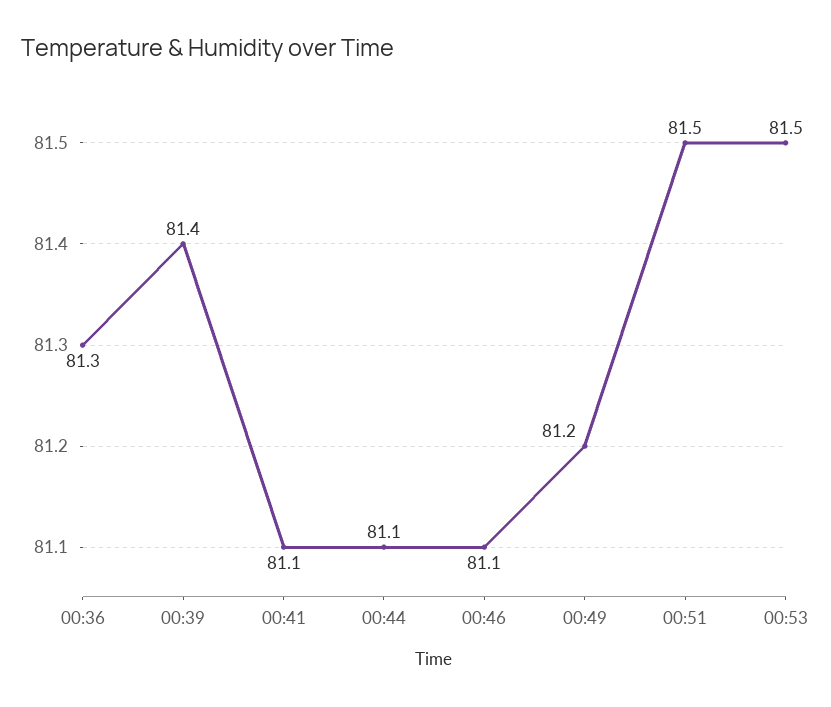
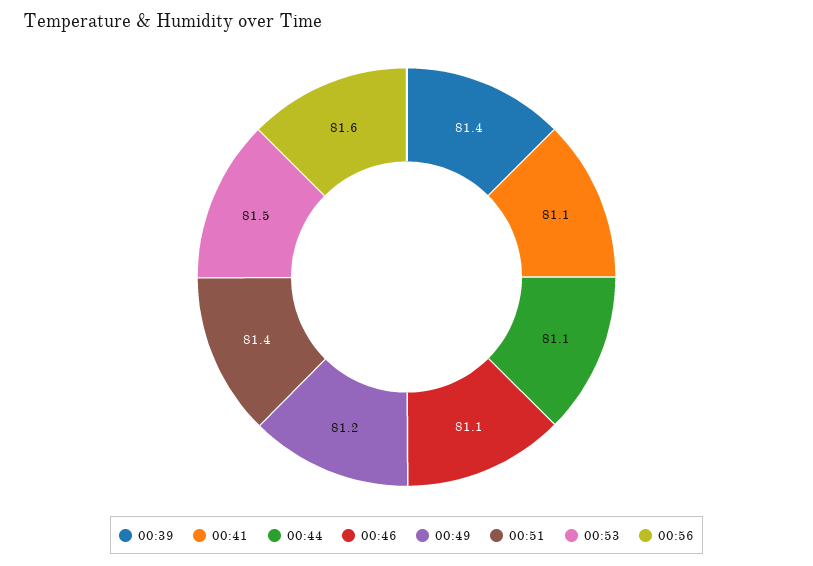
00:36: 81.3 -> none
00:51: 81.5 -> 81.4
00:56: none -> 81.6

